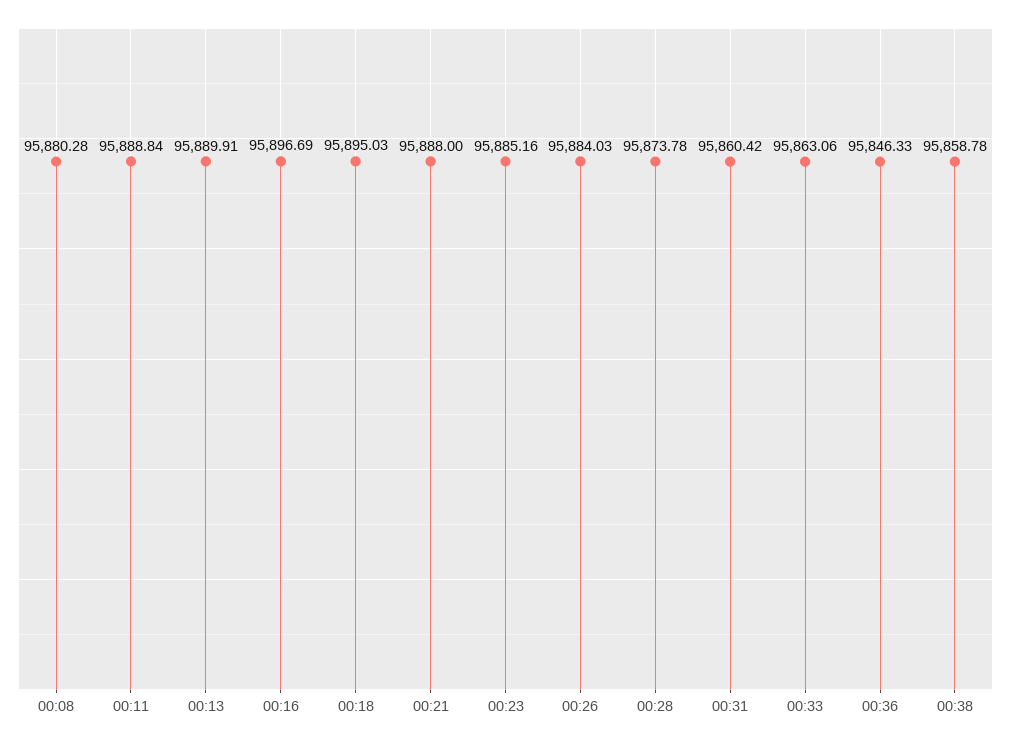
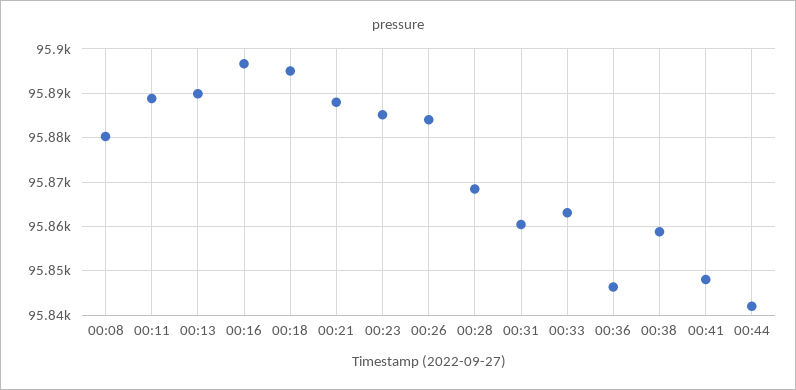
00:28: 95873.78 -> 95868
00:41: none -> 95848
00:44: none -> 95842

